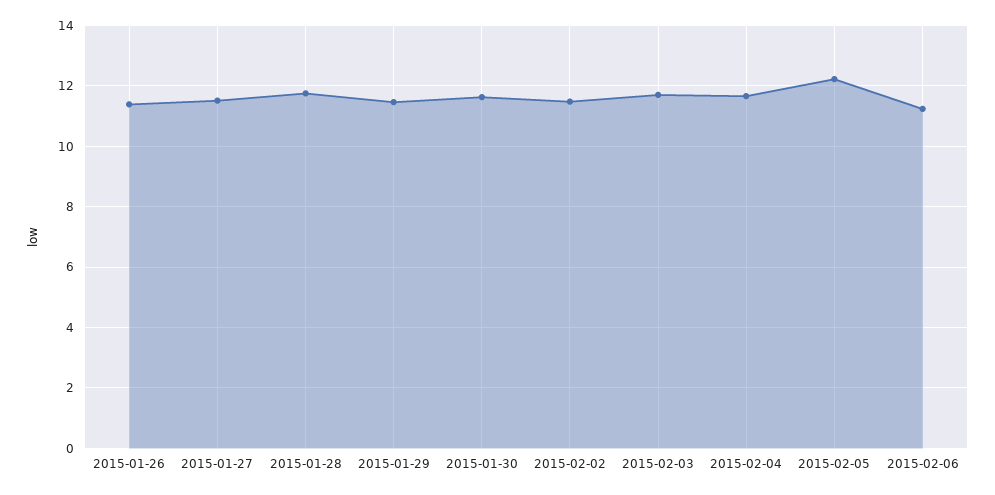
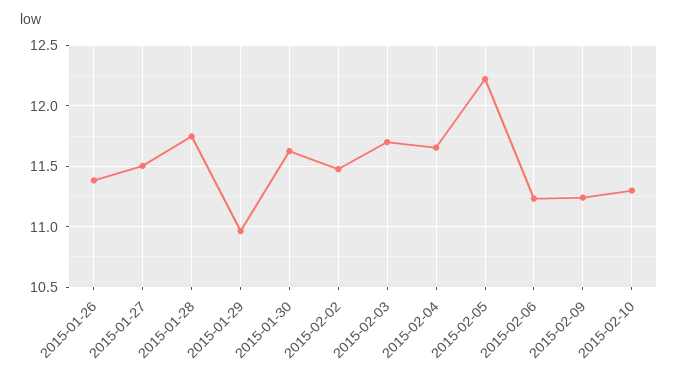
2015-01-29: 11.4 -> 10.95
2015-02-09: none -> 11.25
2015-02-10: none -> 11.3

